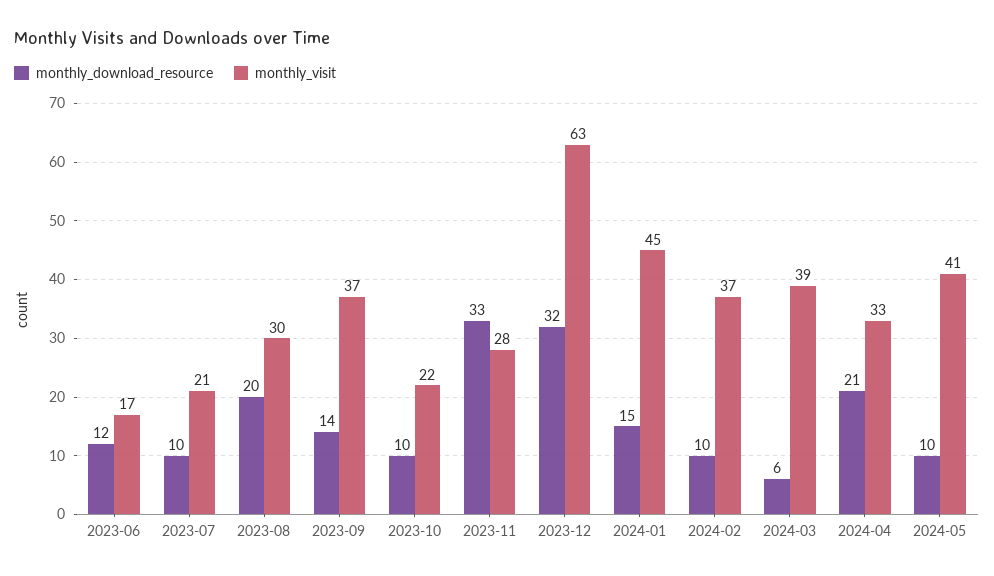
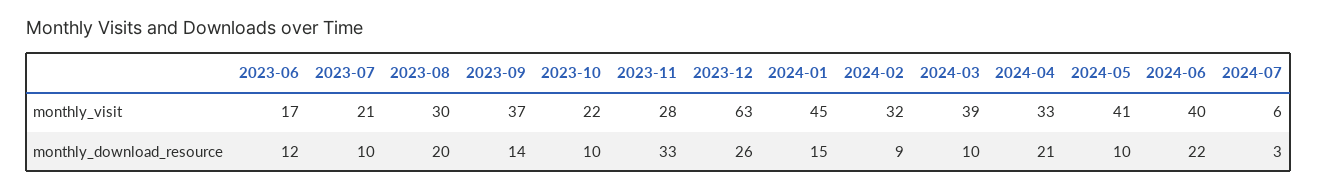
monthly_download_resource, 2023-12: 32 -> 26
monthly_download_resource, 2024-02: 10 -> 9
monthly_visit, 2024-02: 37 -> 32
monthly_download_resource, 2024-03: 6 -> 10
monthly_visit, 2024-06: none -> 40
monthly_visit, 2024-07: none -> 6
monthly_download_resource, 2024-06: none -> 22
monthly_download_resource, 2024-07: none -> 3

